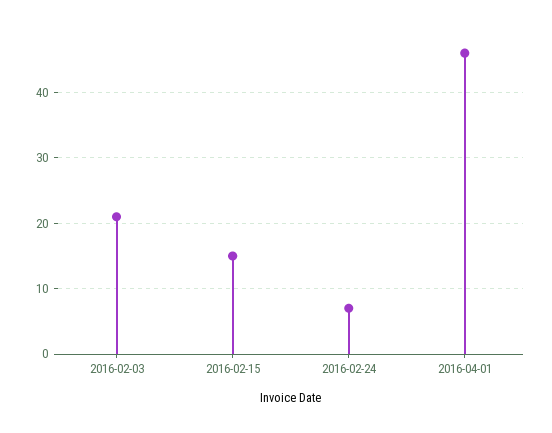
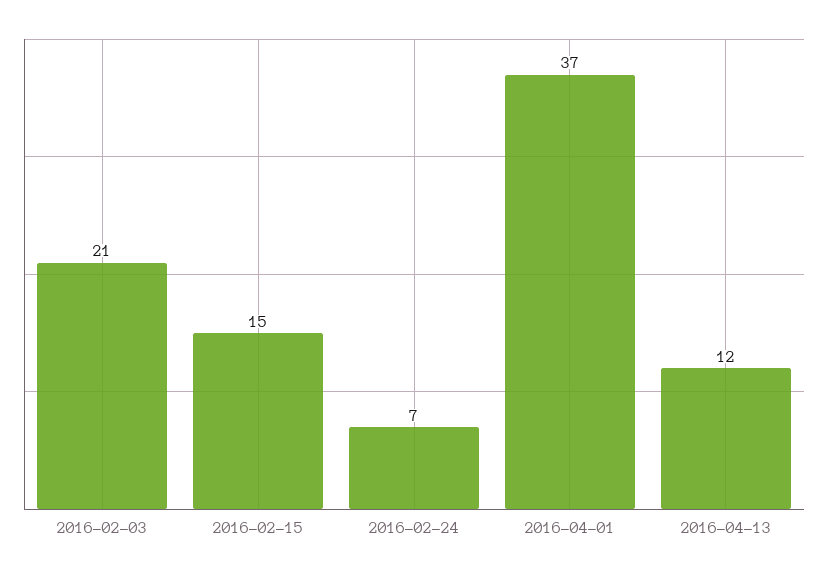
2016-04-01: 46 -> 37
2016-04-13: none -> 12

